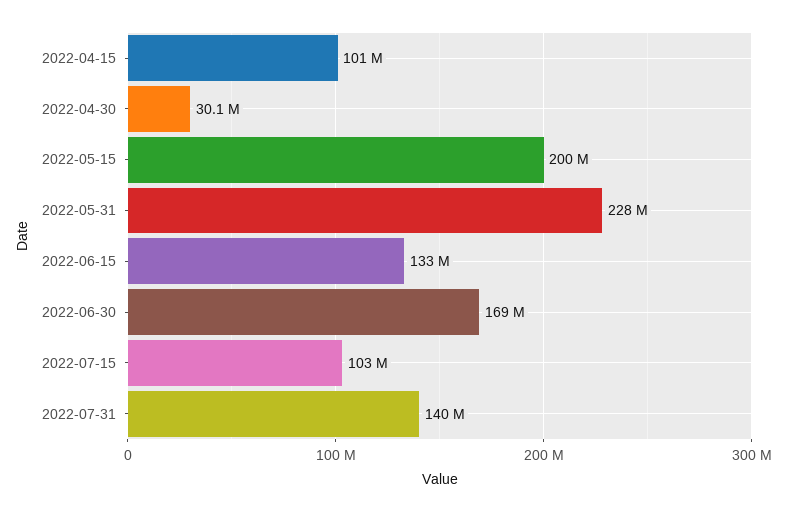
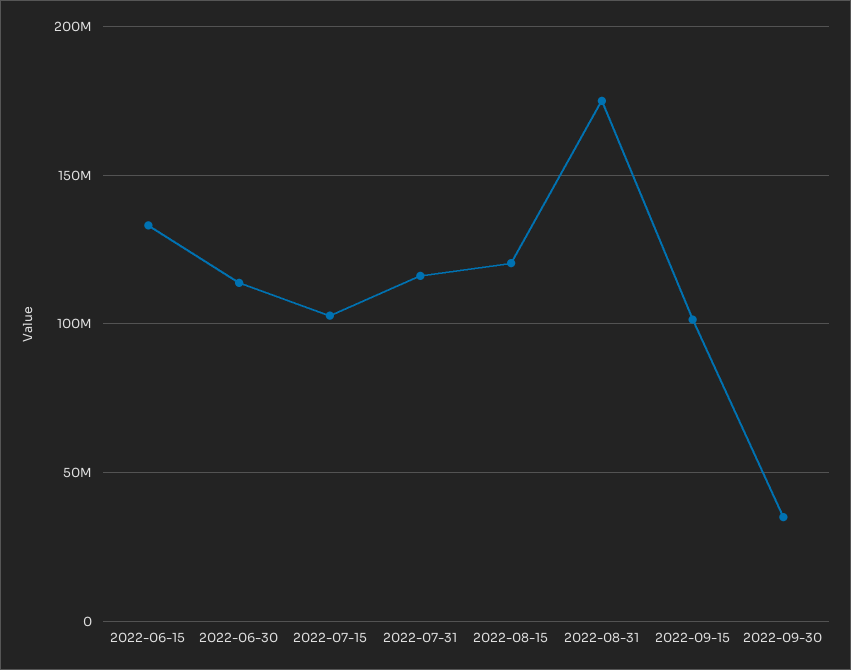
2022-04-15: 101000000 -> none
2022-04-30: 30100000 -> none
2022-05-15: 200000000 -> none
2022-05-31: 228000000 -> none
2022-06-30: 169000000 -> 115000000
2022-07-31: 140000000 -> 115000000
2022-08-15: none -> 120000000
2022-08-31: none -> 175000000
2022-09-15: none -> 100000000
2022-09-30: none -> 35000000

